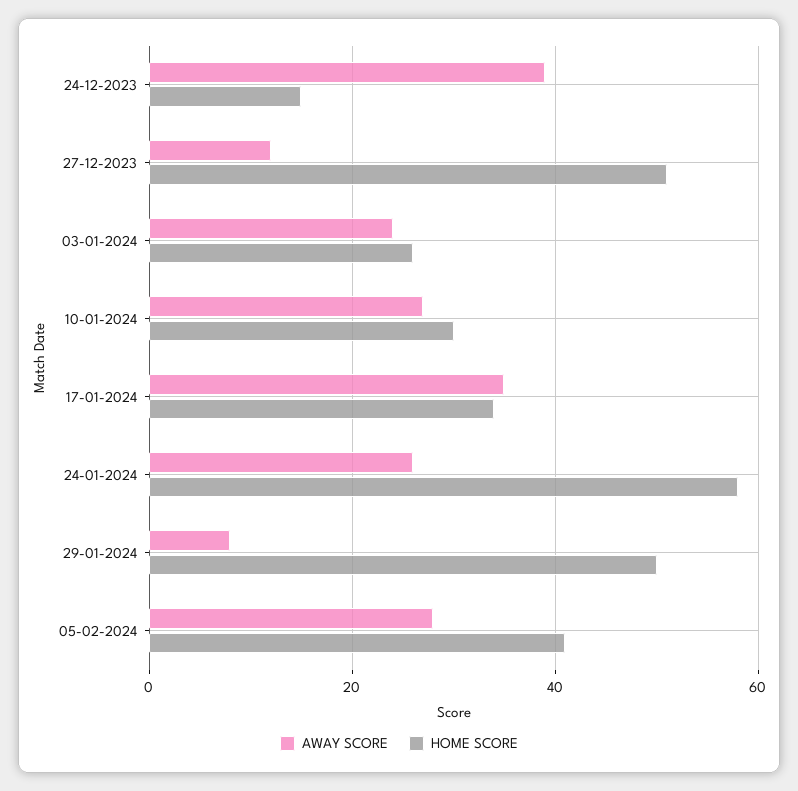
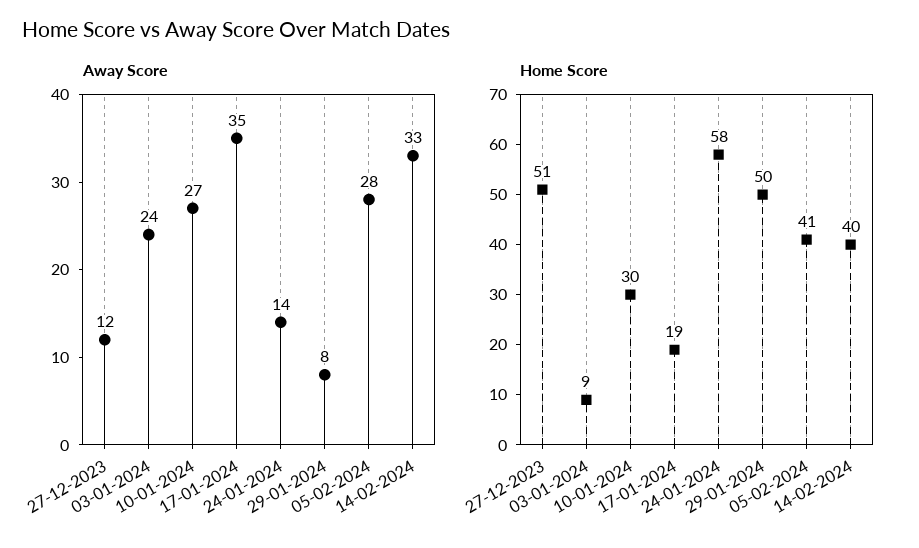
AWAY SCORE, 24-12-2023: 40 -> none
HOME SCORE, 24-12-2023: 15 -> none
HOME SCORE, 03-01-2024: 25 -> 9
HOME SCORE, 17-01-2024: 35 -> 19
AWAY SCORE, 24-01-2024: 25 -> 14
AWAY SCORE, 14-02-2024: none -> 33
HOME SCORE, 14-02-2024: none -> 40

